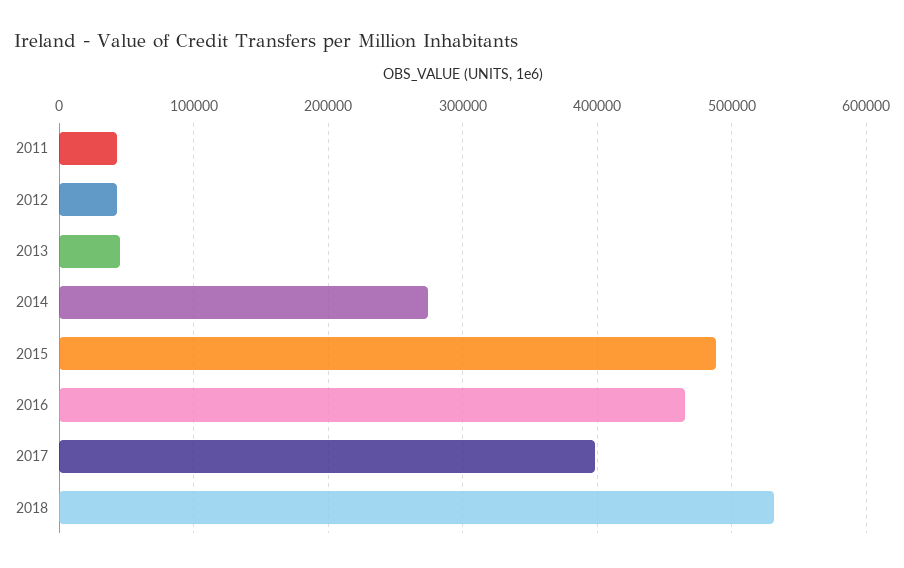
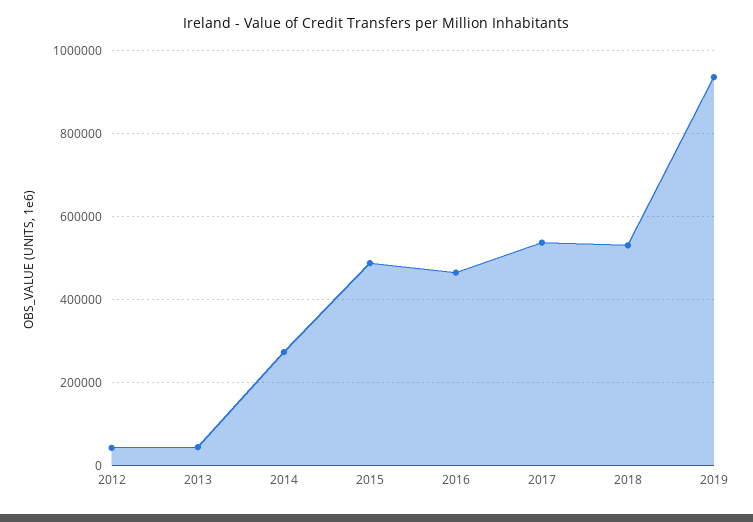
2011: 40000 -> none
2017: 400000 -> 540000
2019: none -> 940000

